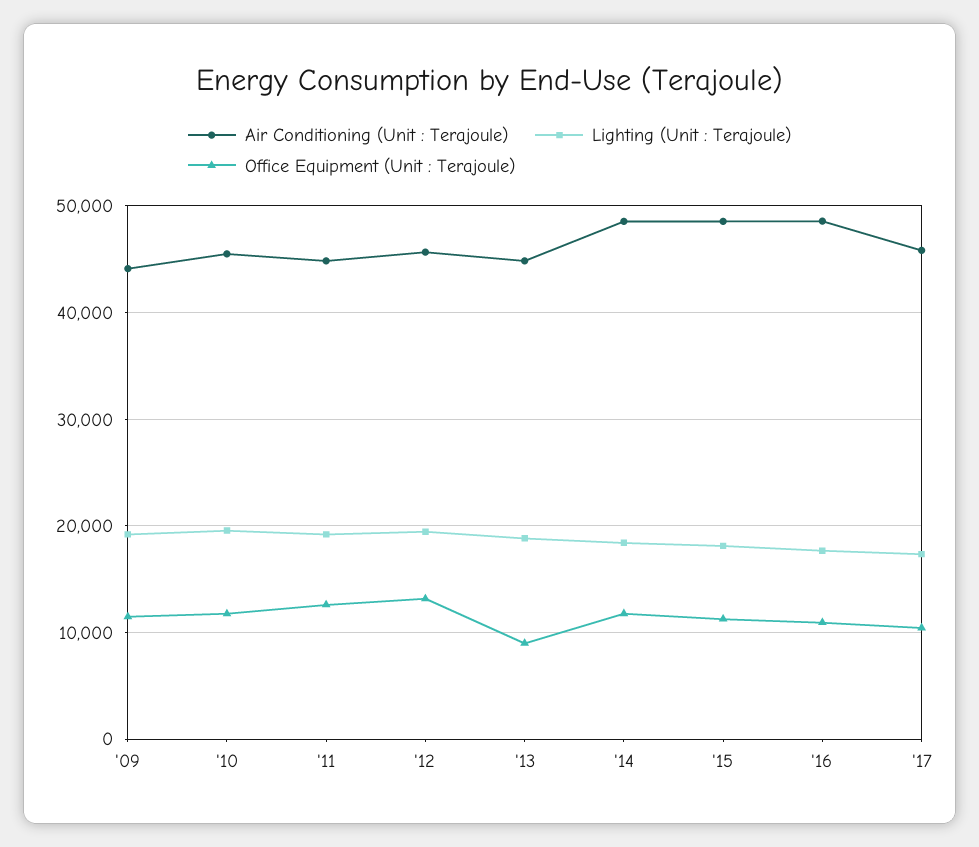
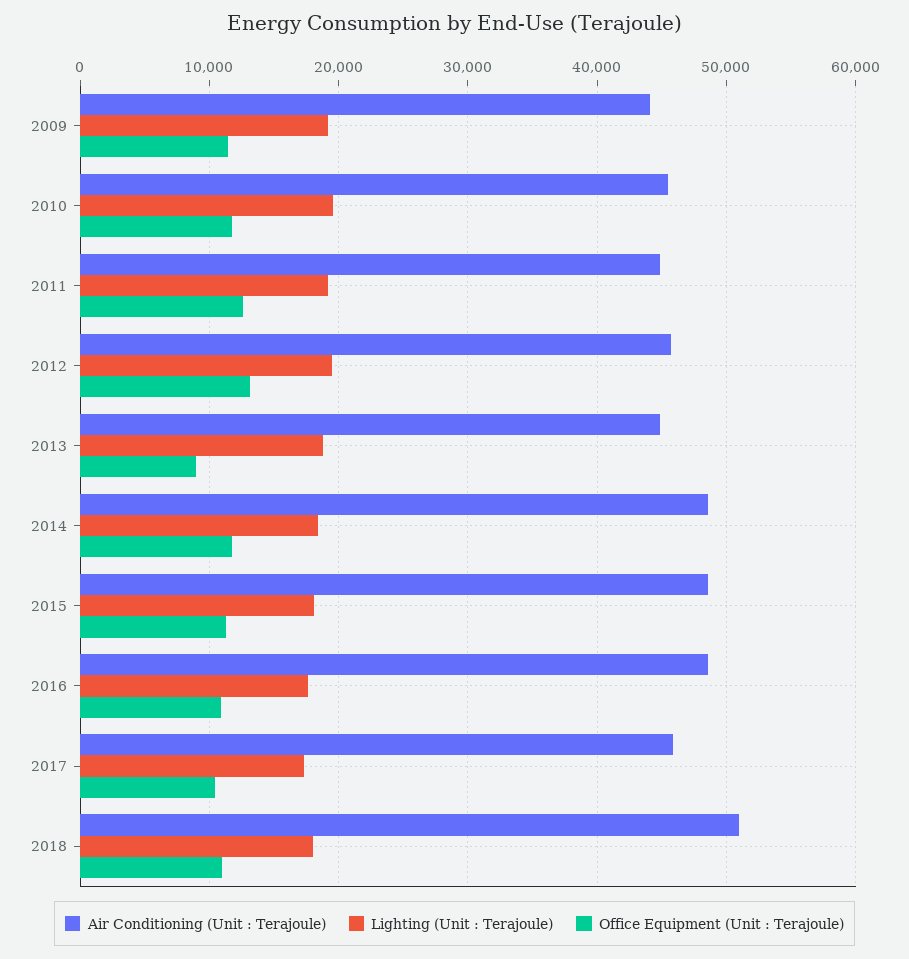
Air Conditioning (Unit : Terajoule), 2018: none -> 51000
Lighting (Unit : Terajoule), 2018: none -> 18000
Office Equipment (Unit : Terajoule), 2018: none -> 11000

